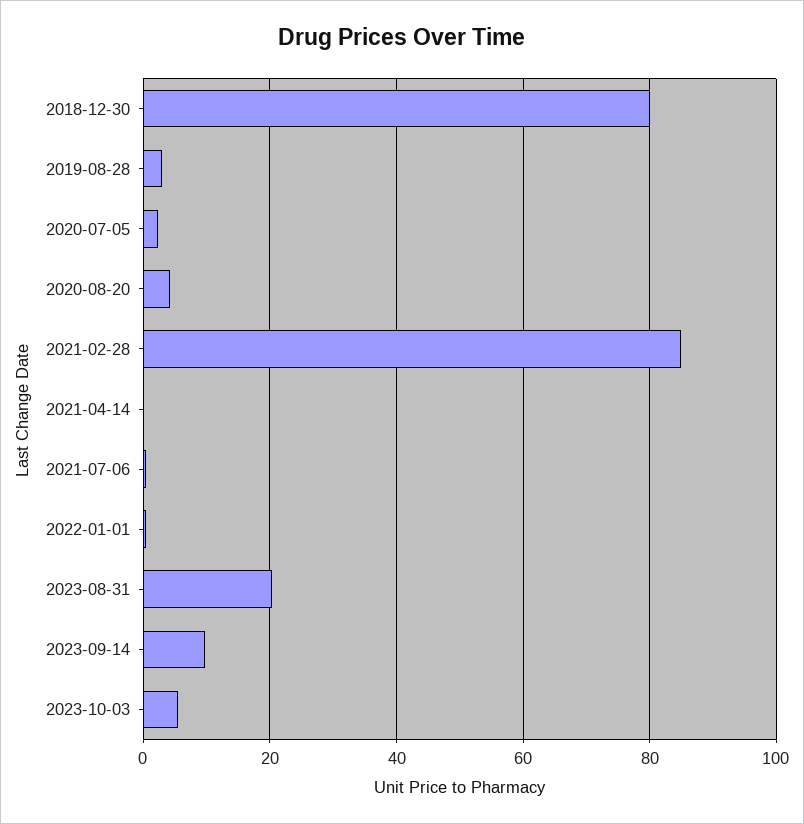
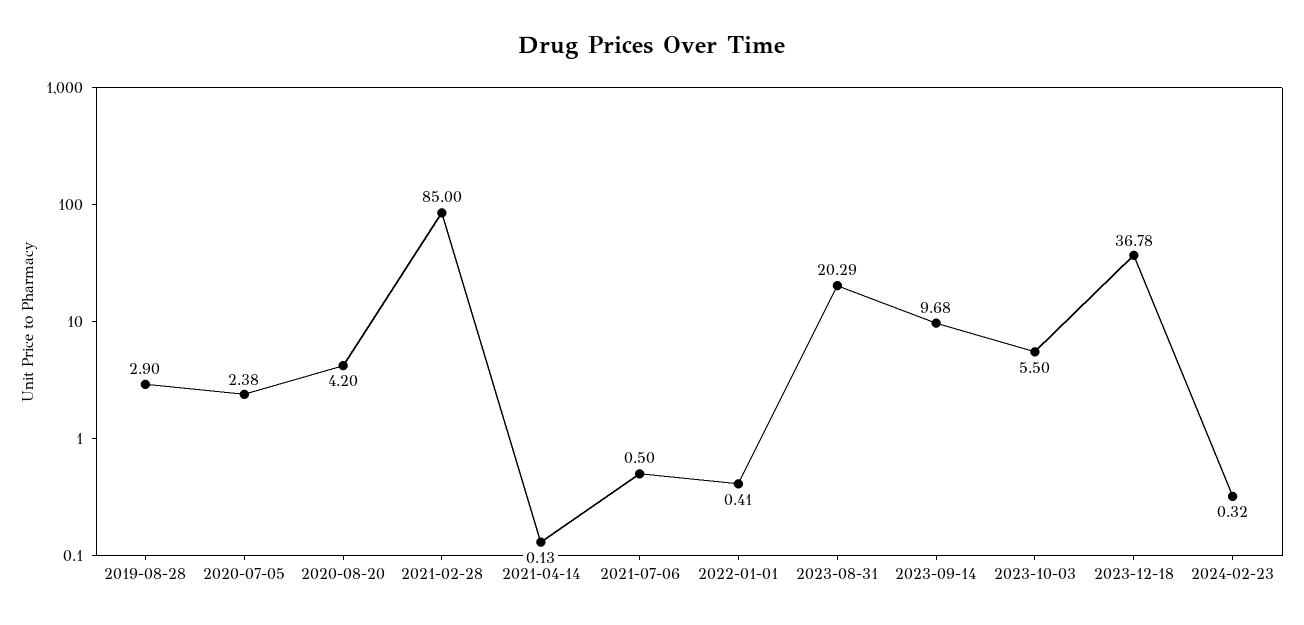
2018-12-30: 80 -> none
2023-12-18: none -> 36.78
2024-02-23: none -> 0.32

